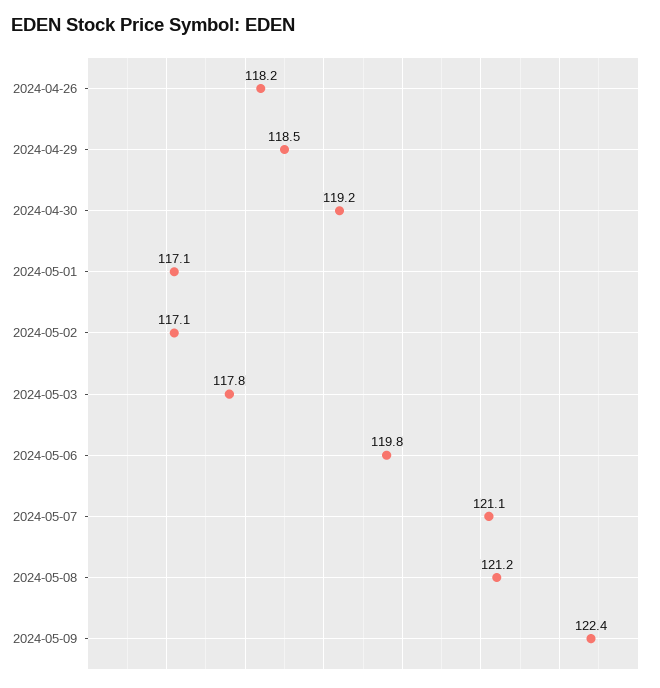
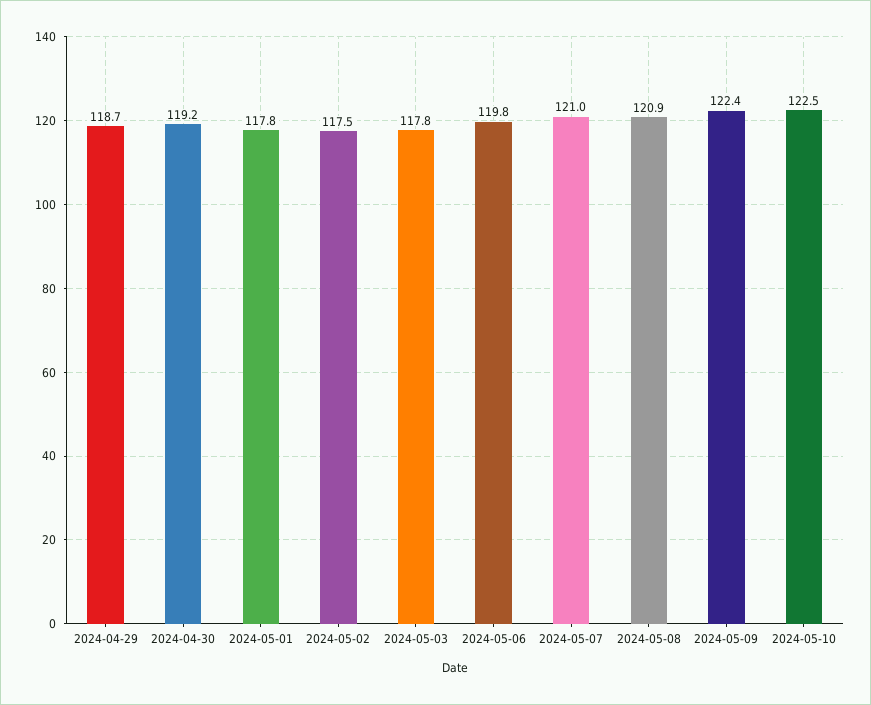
2024-04-26: 118.2 -> none
2024-04-29: 118.5 -> 118.7
2024-05-01: 117.1 -> 117.8
2024-05-02: 117.1 -> 117.5
2024-05-07: 121.1 -> 121
2024-05-08: 121.2 -> 120.9
2024-05-10: none -> 122.5

